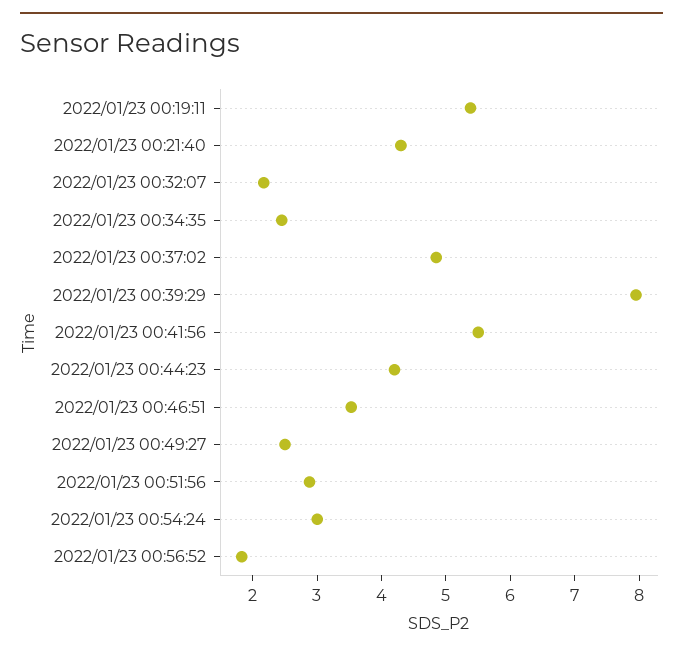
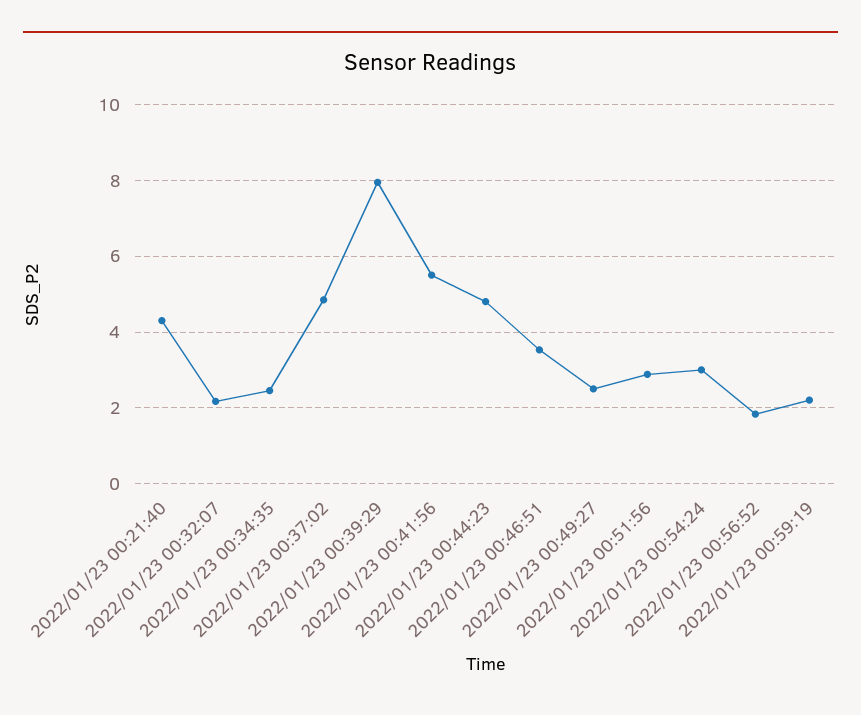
2022/01/23 00:19:11: 5.4 -> none
2022/01/23 00:44:23: 4.2 -> 4.8
2022/01/23 00:59:19: none -> 2.2

